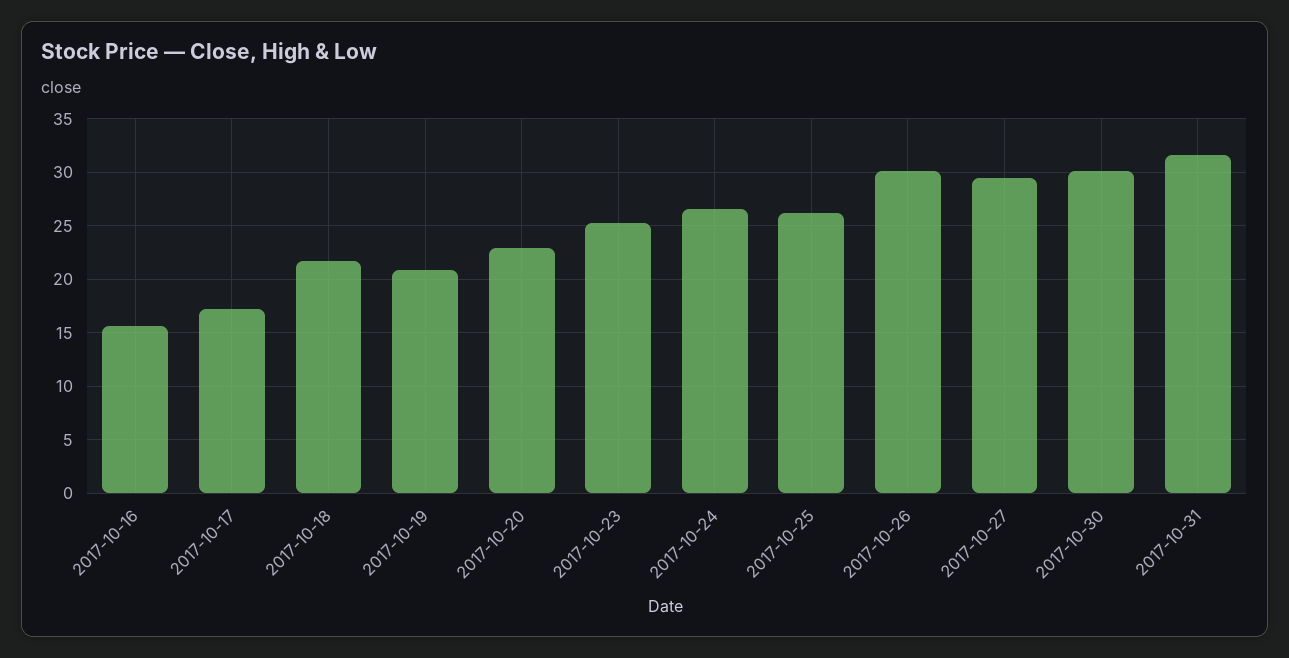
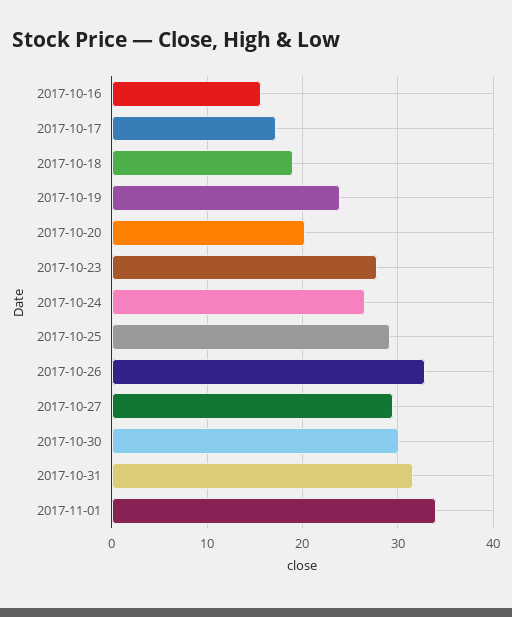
2017-10-18: 22 -> 19
2017-10-19: 21 -> 24
2017-10-20: 23 -> 20
2017-10-23: 25 -> 28
2017-10-25: 26 -> 29
2017-10-26: 30 -> 33
2017-11-01: none -> 34

